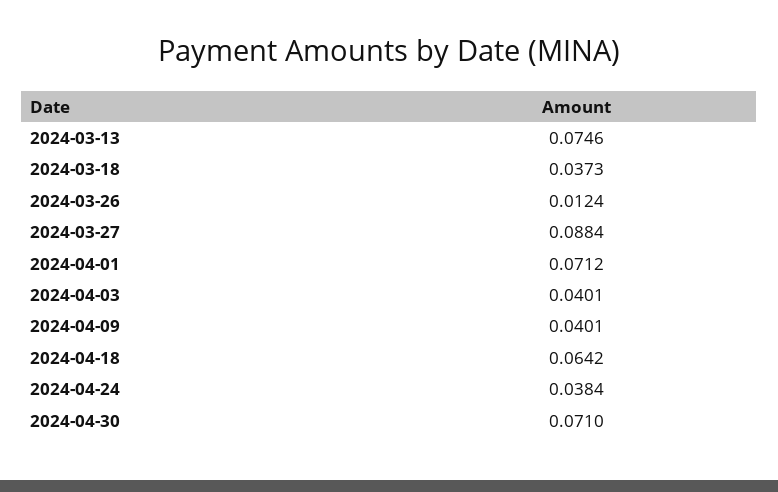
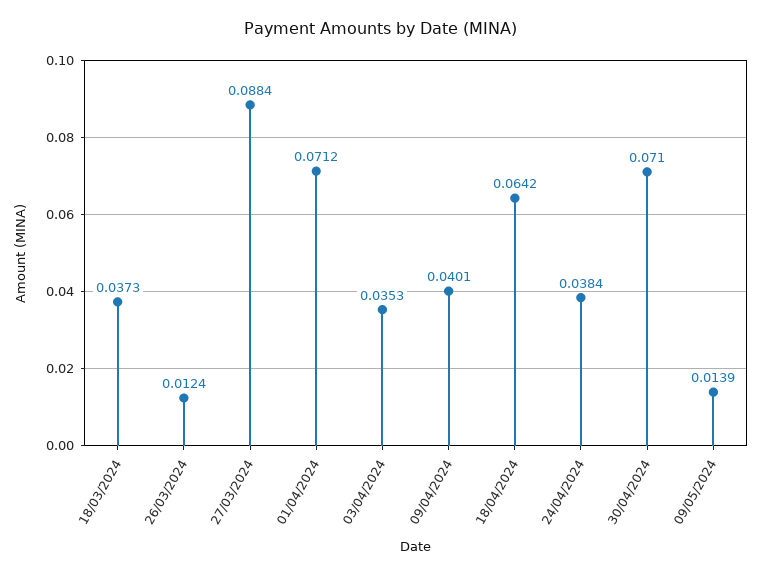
2024-03-13: 0.0746 -> none
2024-04-03: 0.0401 -> 0.0353
09/05/2024: none -> 0.0139

